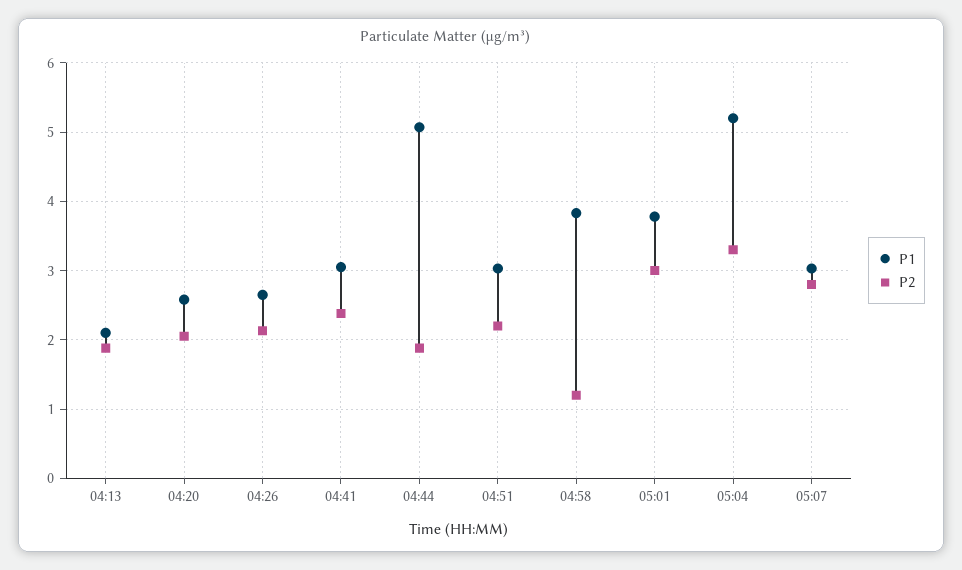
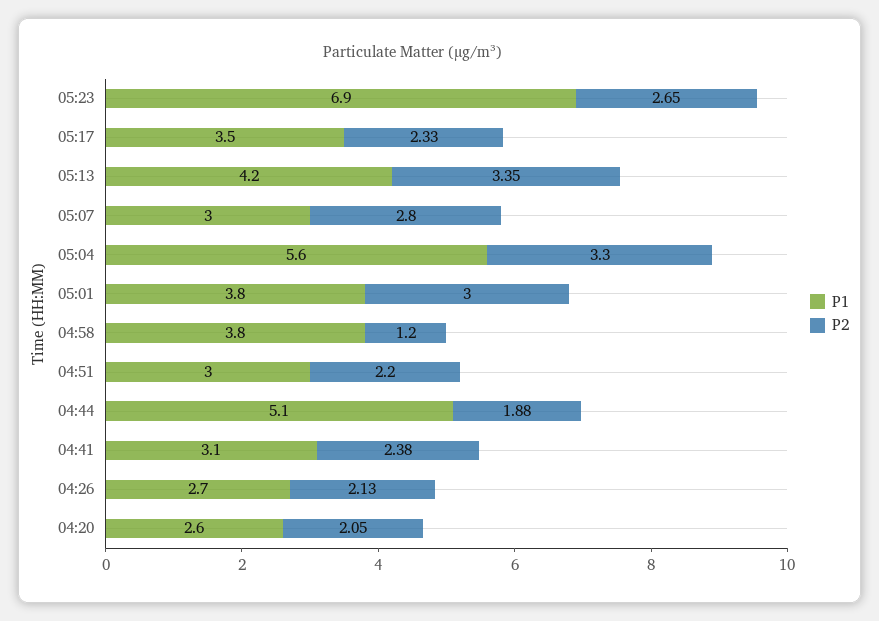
P1, 04:13: 2.1 -> none
P2, 04:13: 1.9 -> none
P1, 05:04: 5.2 -> 5.6
P1, 05:23: none -> 6.9
P2, 05:23: none -> 2.65
P1, 05:17: none -> 3.5
P2, 05:17: none -> 2.33
P1, 05:13: none -> 4.2
P2, 05:13: none -> 3.35

